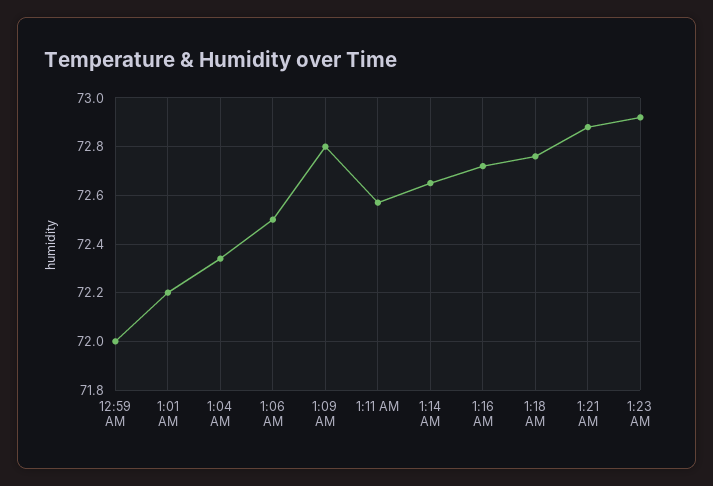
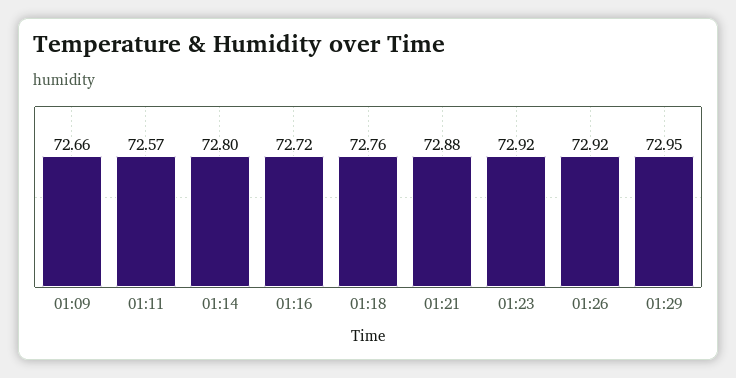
12:59 AM: 72 -> none
1:01 AM: 72.2 -> none
1:04 AM: 72.35 -> none
1:06 AM: 72.5 -> none
1:09 AM: 72.8 -> 72.66
1:14 AM: 72.65 -> 72.8
01:26: none -> 72.92
01:29: none -> 72.95

